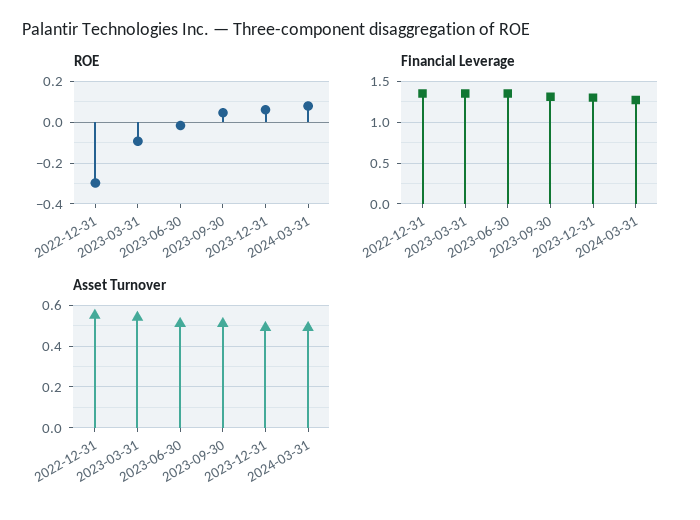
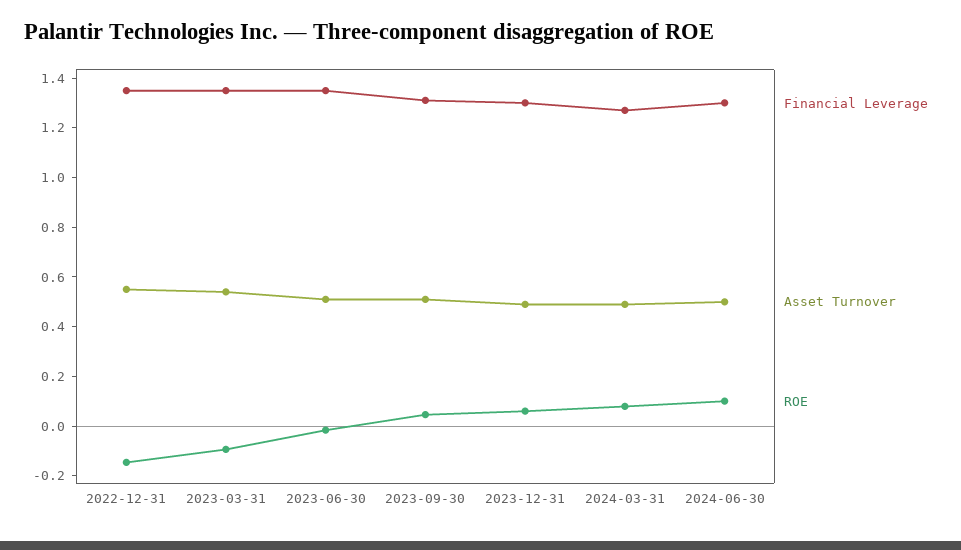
ROE, 2022-12-31: -0.3 -> -0.15
Financial Leverage, 2024-06-30: none -> 1.3
Asset Turnover, 2024-06-30: none -> 0.5
ROE, 2024-06-30: none -> 0.1

